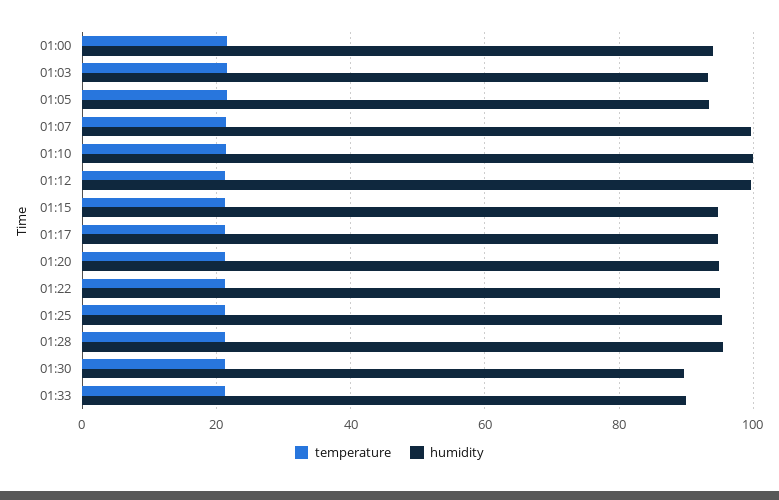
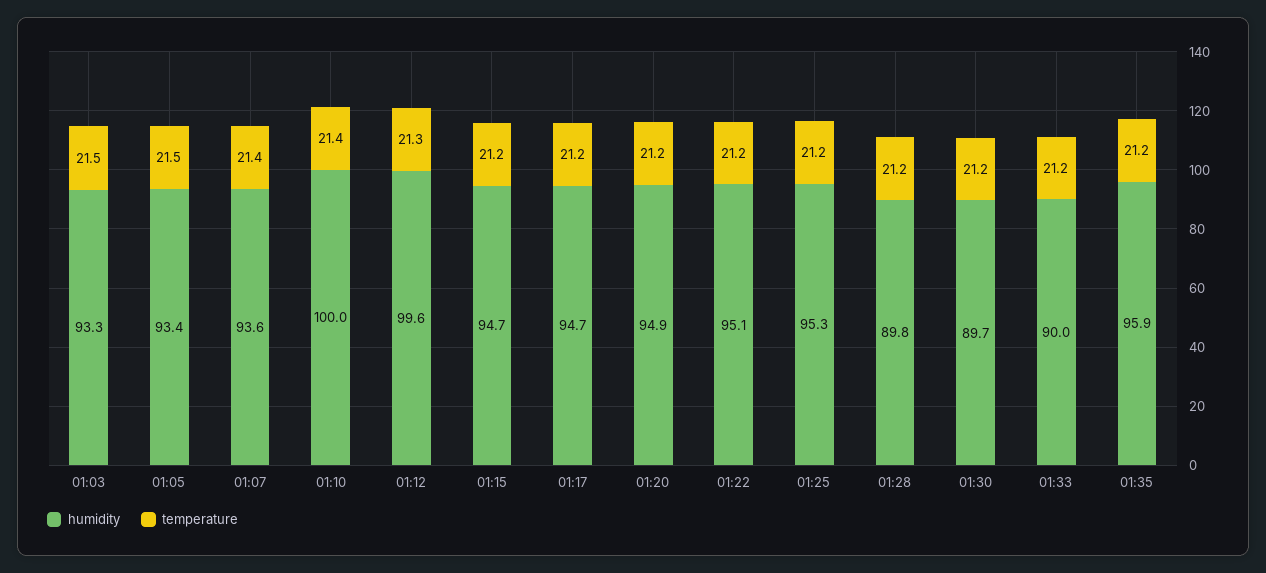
temperature, 01:00: 22 -> none
humidity, 01:00: 94 -> none
humidity, 01:07: 100 -> 93.6
humidity, 01:28: 96 -> 89.8
humidity, 01:35: none -> 95.9
temperature, 01:35: none -> 21.2

